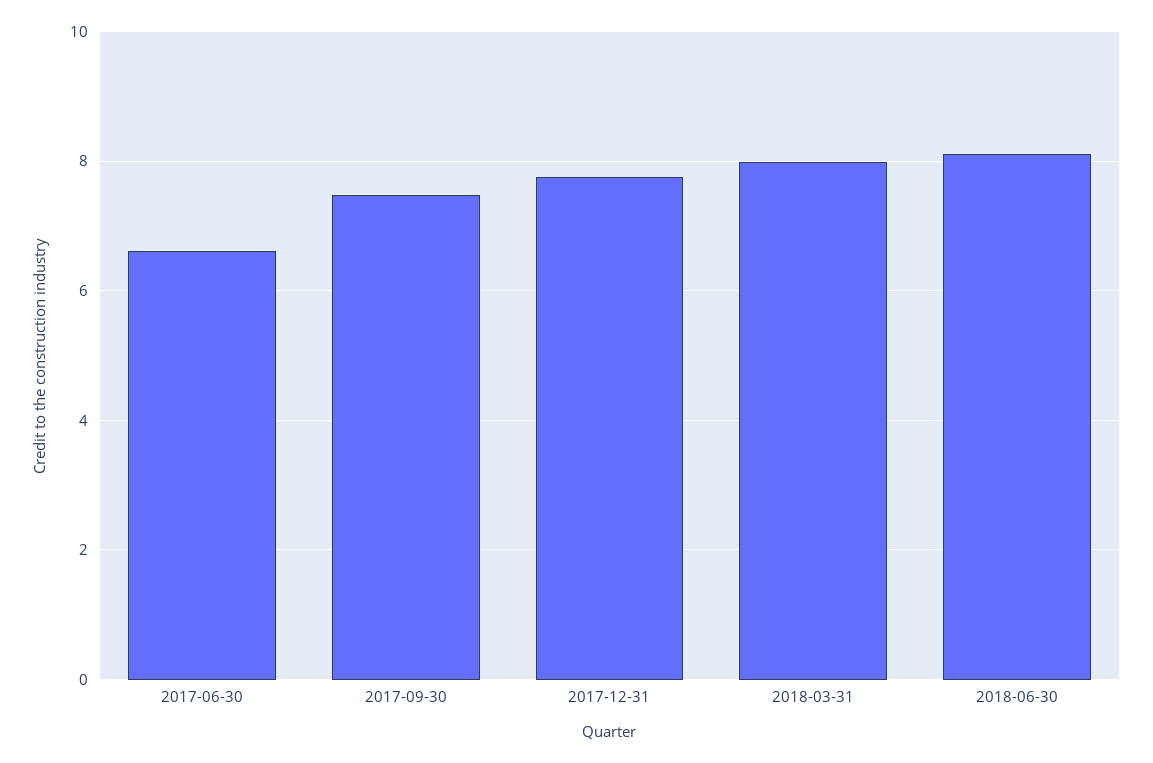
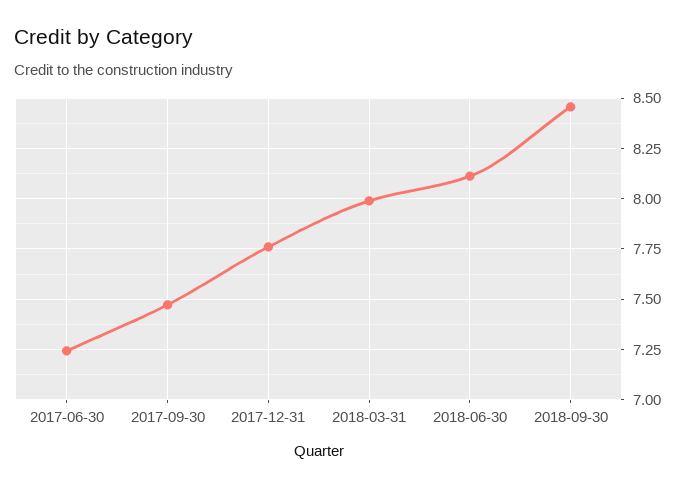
2017-06-30: 6.6 -> 7.25
2018-09-30: none -> 8.45

